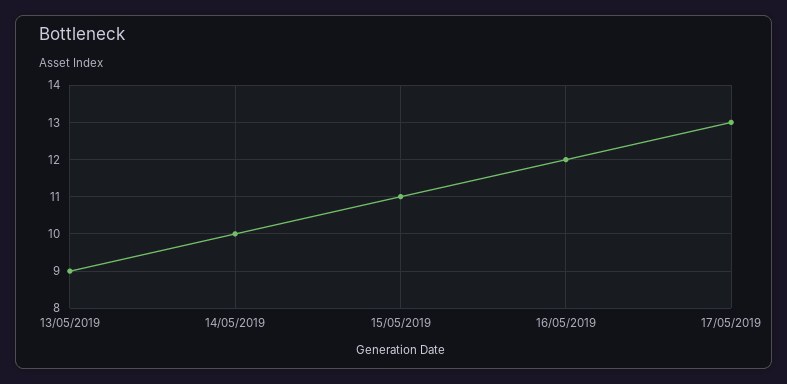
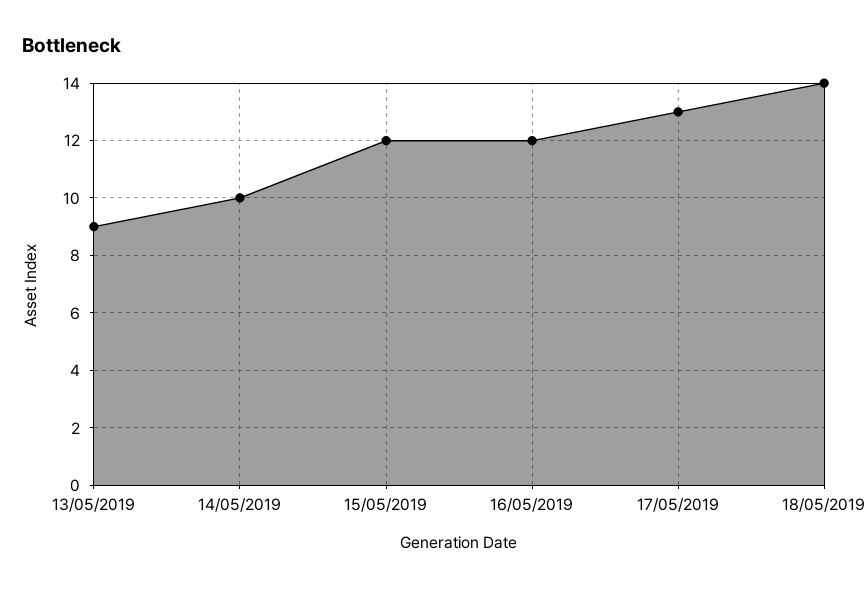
15/05/2019: 11 -> 12
18/05/2019: none -> 14

